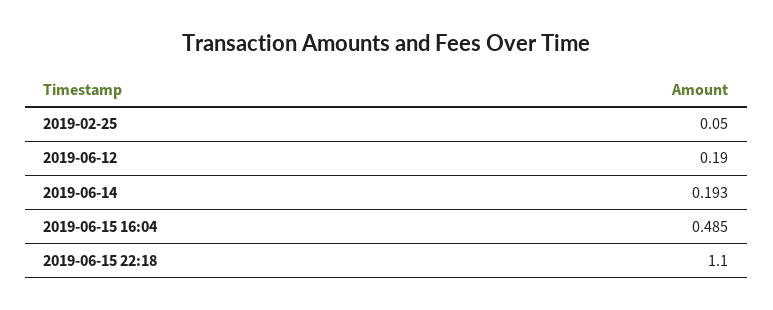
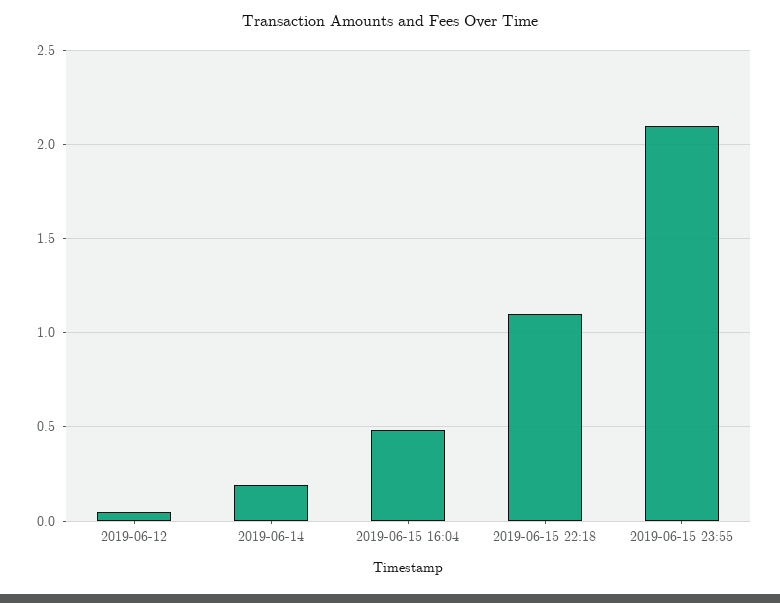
2019-02-25: 0.05 -> none
2019-06-12: 0.19 -> 0.05
2019-06-15 23:55: none -> 2.1

